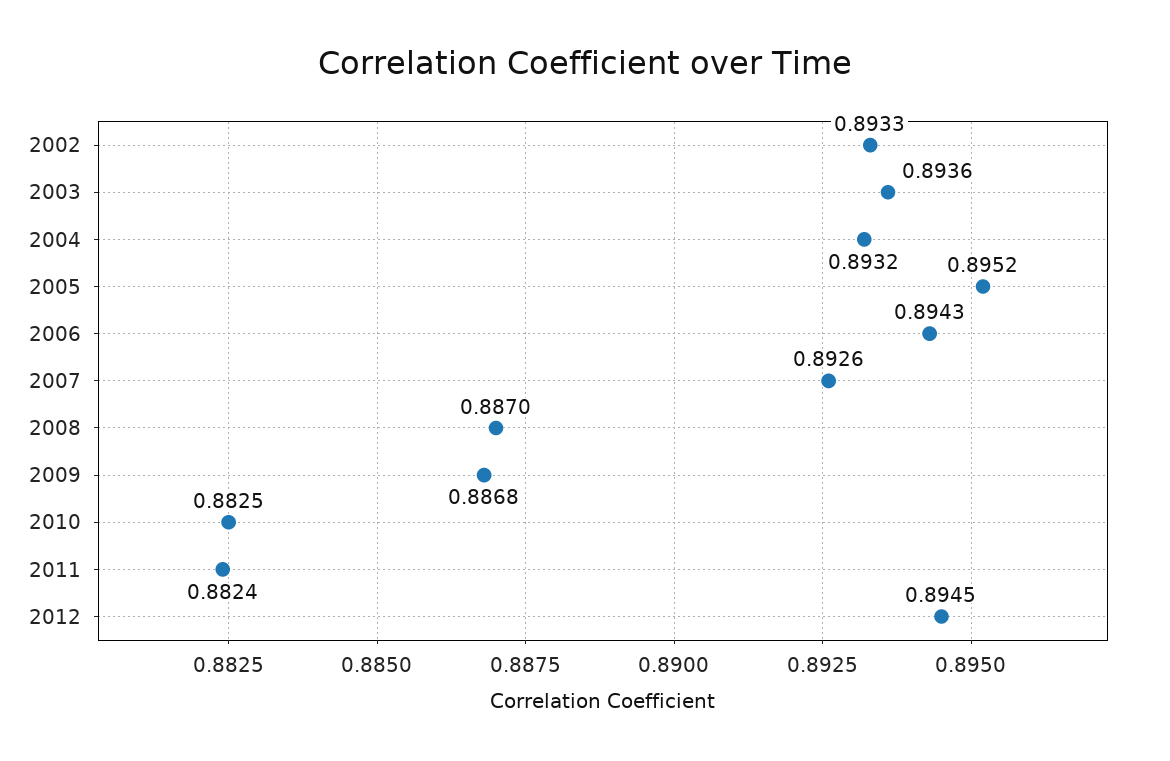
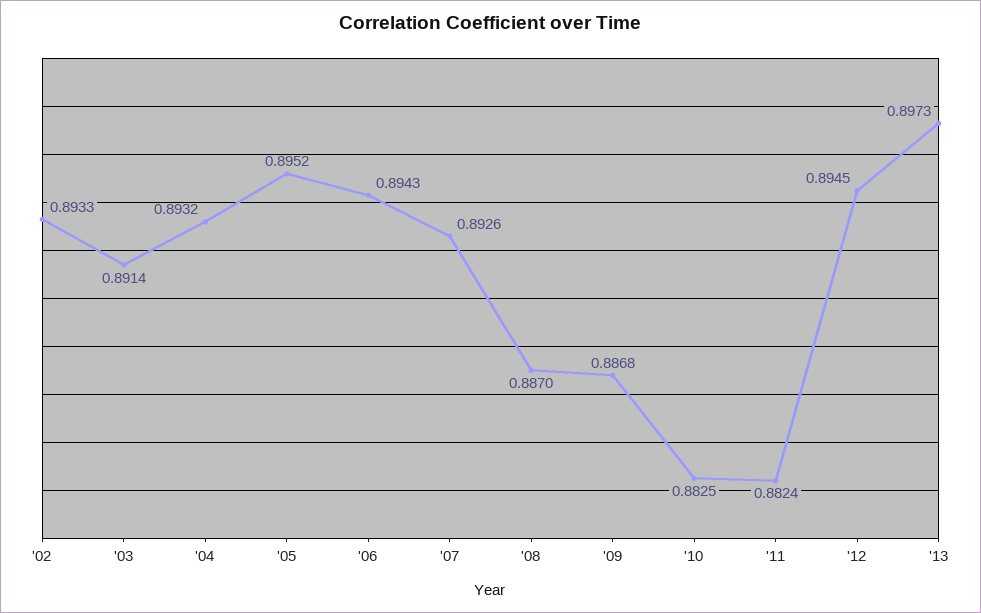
2003: 0.8936 -> 0.8914
'13: none -> 0.8973

